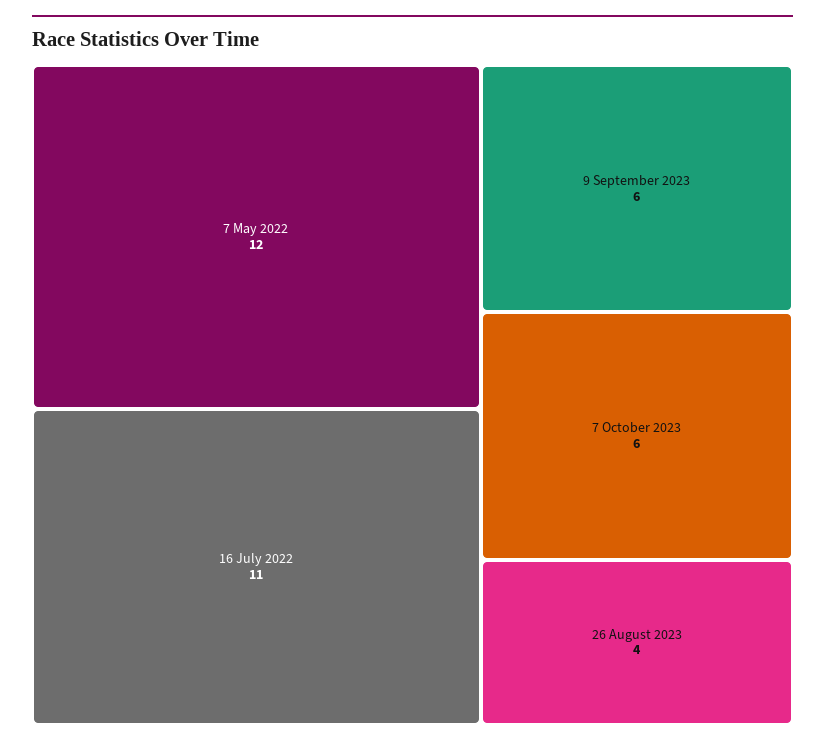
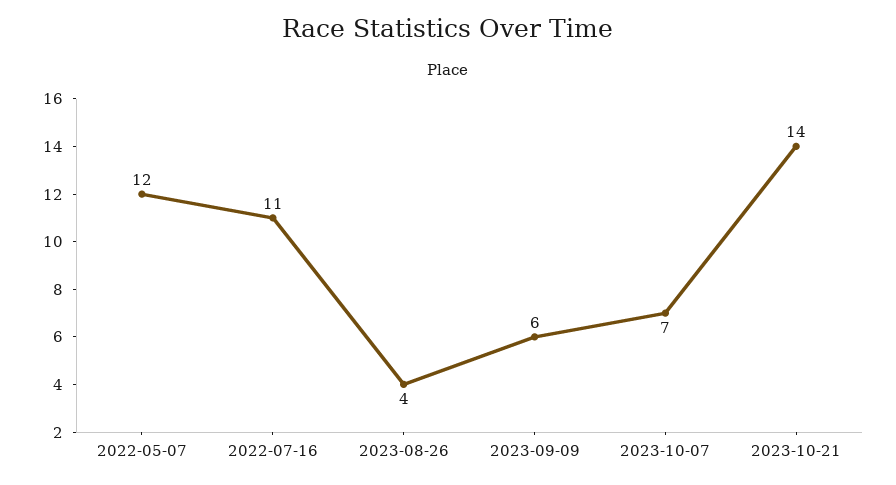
7 October 2023: 6 -> 7
2023-10-21: none -> 14

